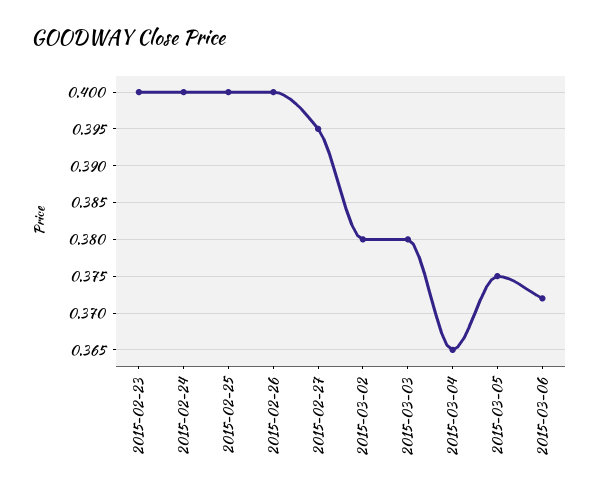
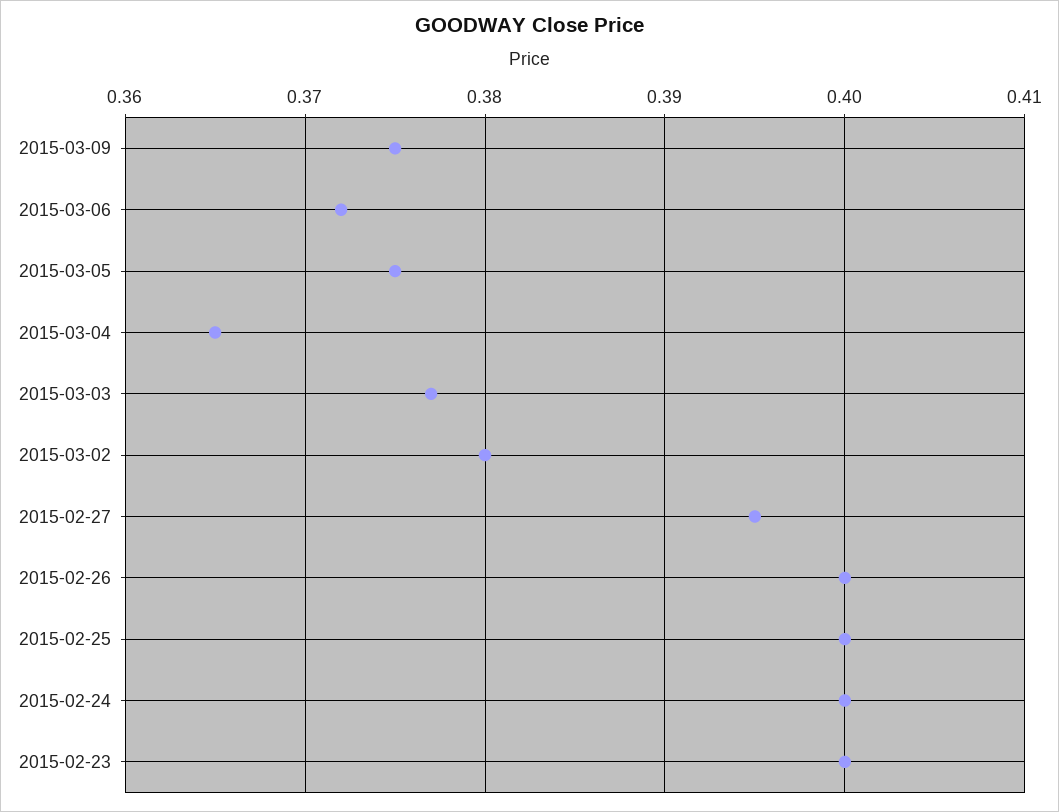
2015-03-03: 0.38 -> 0.377
2015-03-09: none -> 0.375

